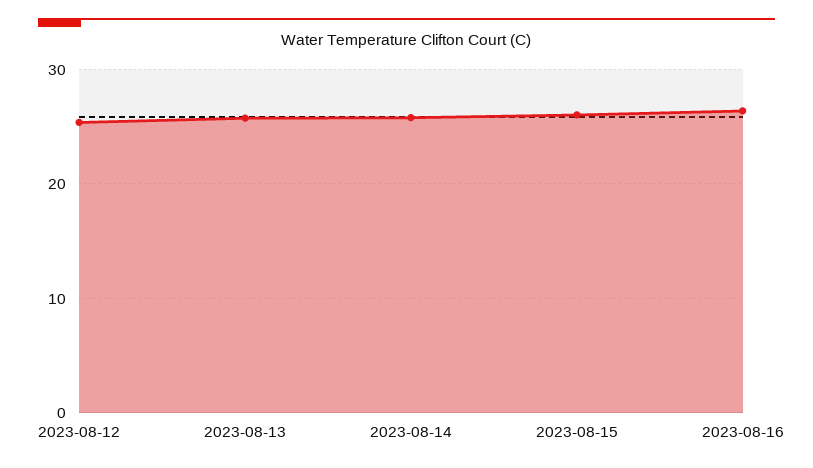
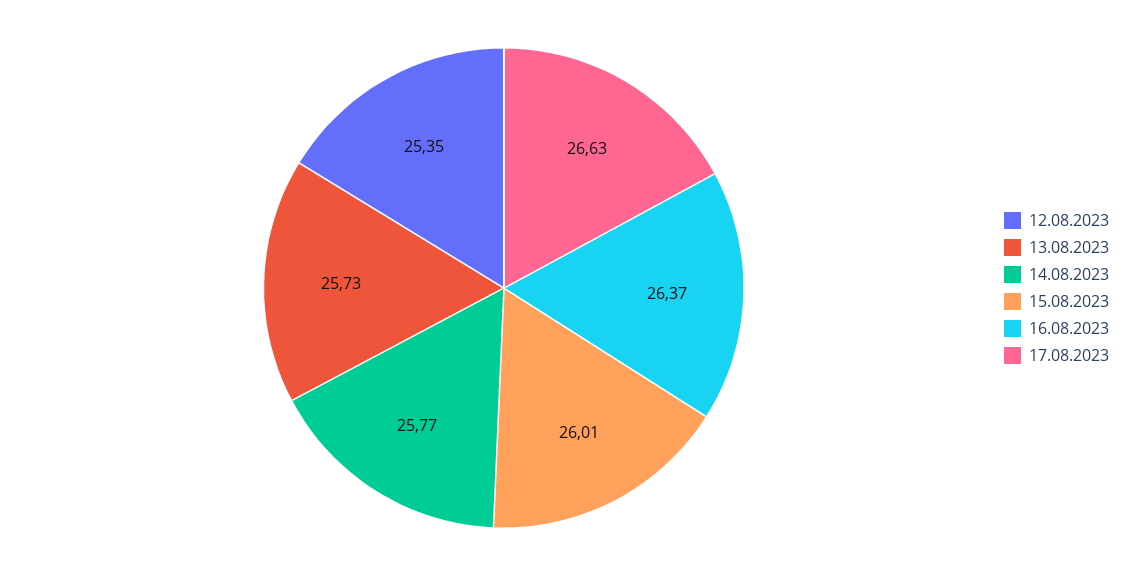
17.08.2023: none -> 26.63

